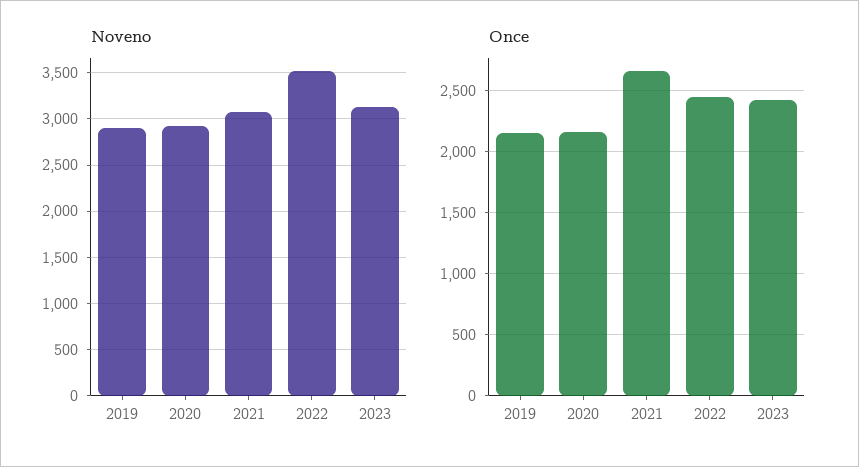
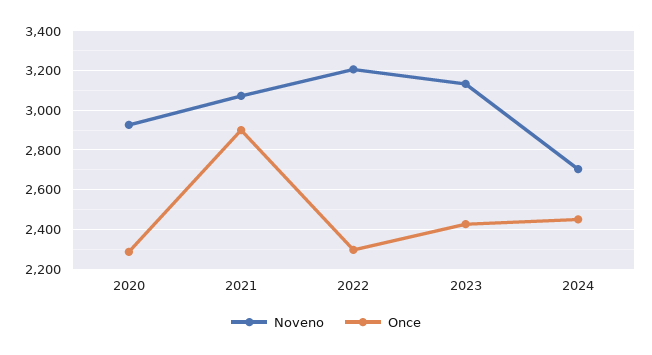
Noveno, 2019: 2900 -> none
Noveno, 2022: 3500 -> 3200
Once, 2019: 2150 -> none
Once, 2020: 2150 -> 2300
Once, 2021: 2650 -> 2900
Once, 2022: 2450 -> 2300
Noveno, 2024: none -> 2700
Once, 2024: none -> 2450

